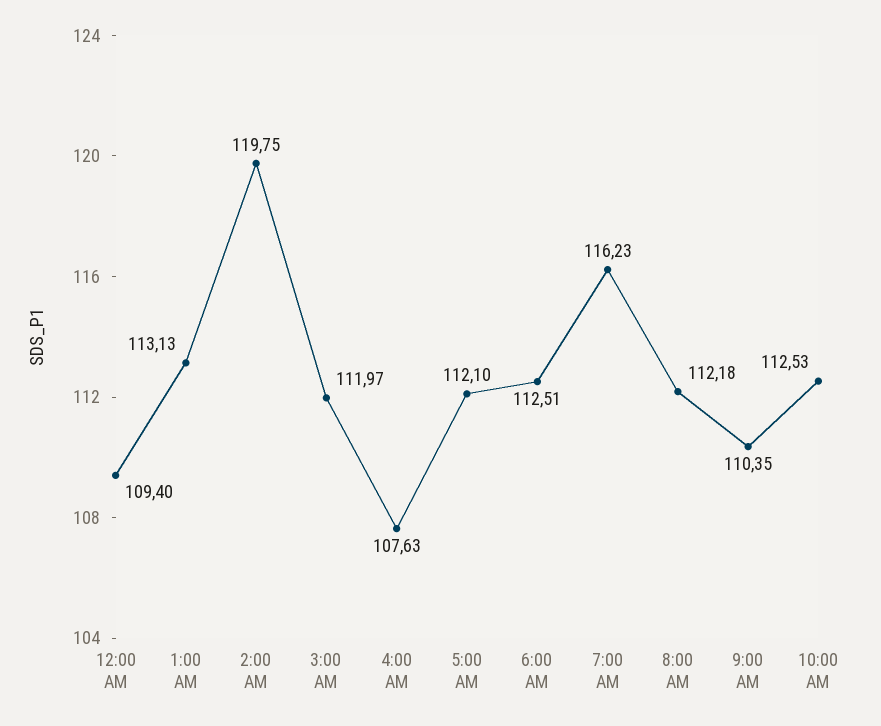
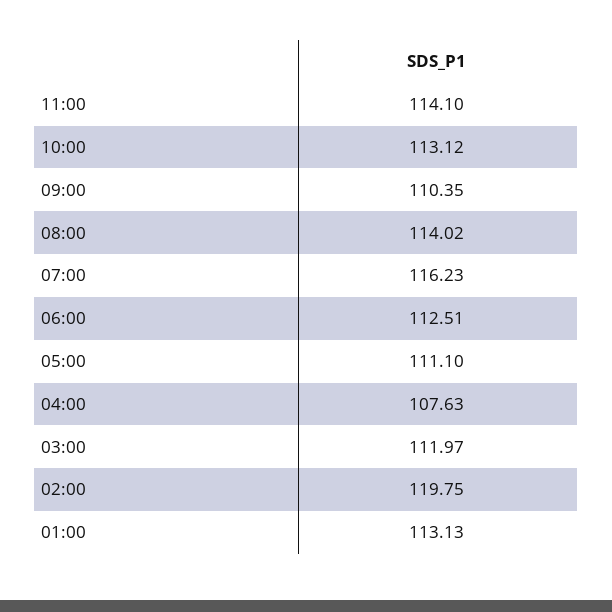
12:00 AM: 109.4 -> none
5:00 AM: 112.1 -> 111.1
8:00 AM: 112.18 -> 114.02
10:00 AM: 112.53 -> 113.12
11:00: none -> 114.1

